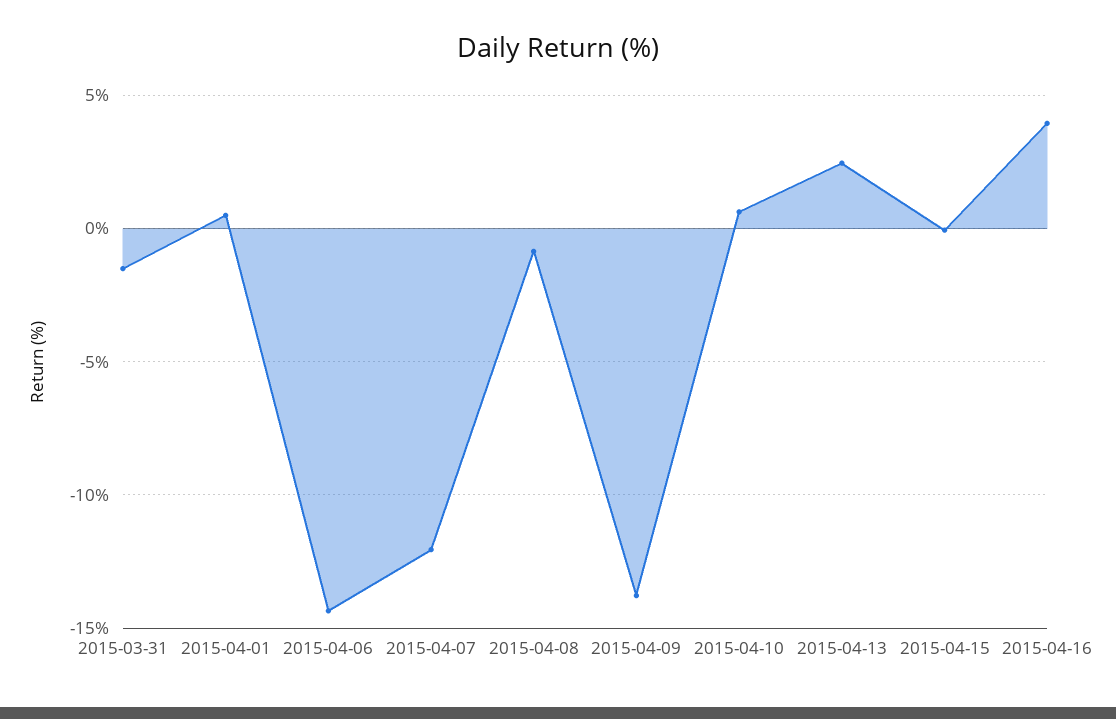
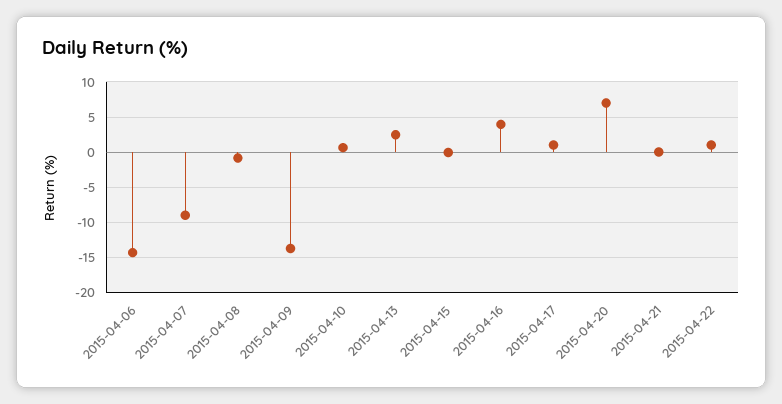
2015-03-31: -1.5 -> none
2015-04-01: 0.5 -> none
2015-04-07: -12 -> -9
2015-04-17: none -> 1
2015-04-20: none -> 7
2015-04-21: none -> 0
2015-04-22: none -> 1

